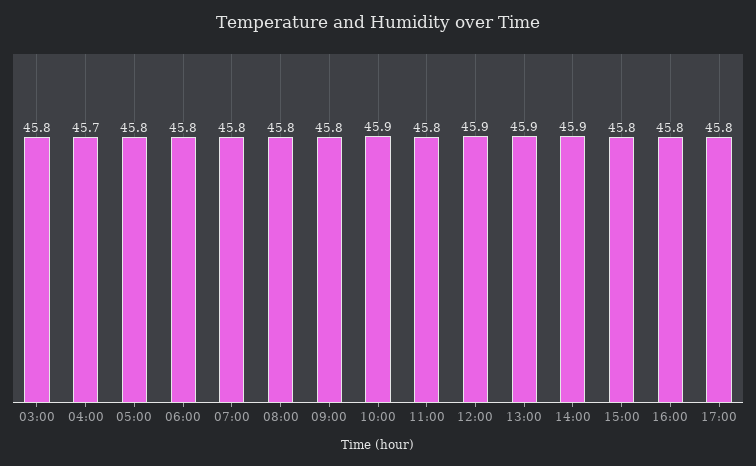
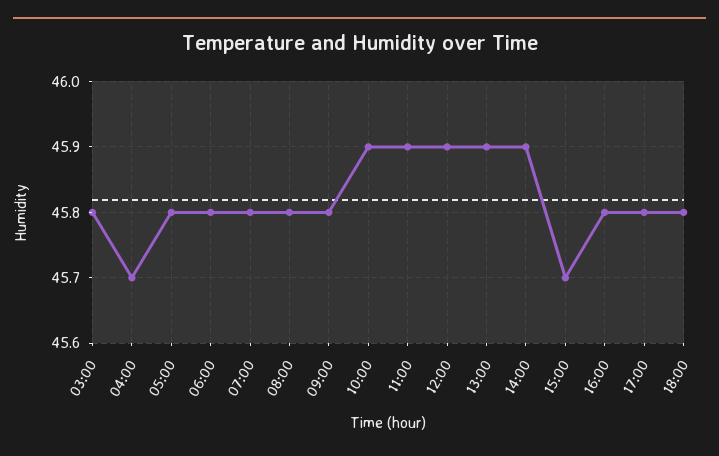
11:00: 45.8 -> 45.9
15:00: 45.8 -> 45.7
18:00: none -> 45.8

